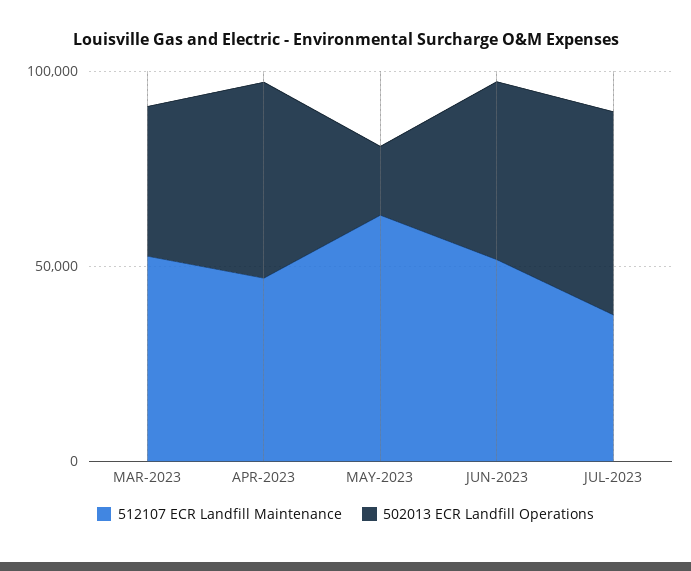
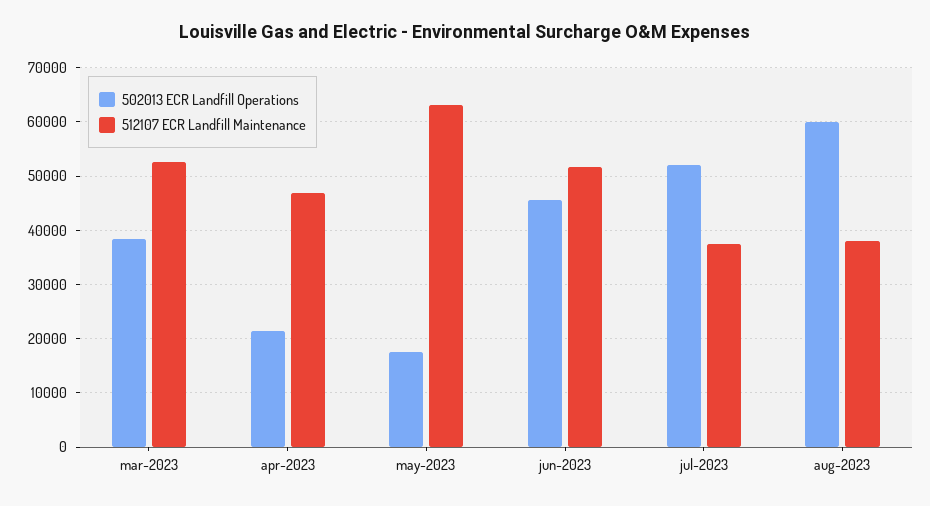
502013 ECR Landfill Operations, APR-2023: 50000 -> 22000
502013 ECR Landfill Operations, aug-2023: none -> 60000
512107 ECR Landfill Maintenance, aug-2023: none -> 38000

